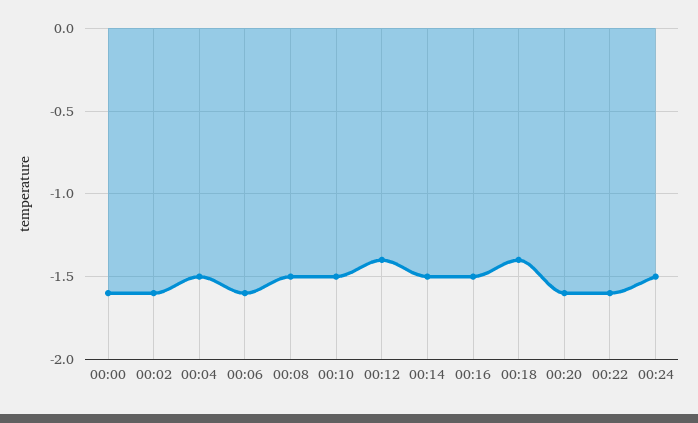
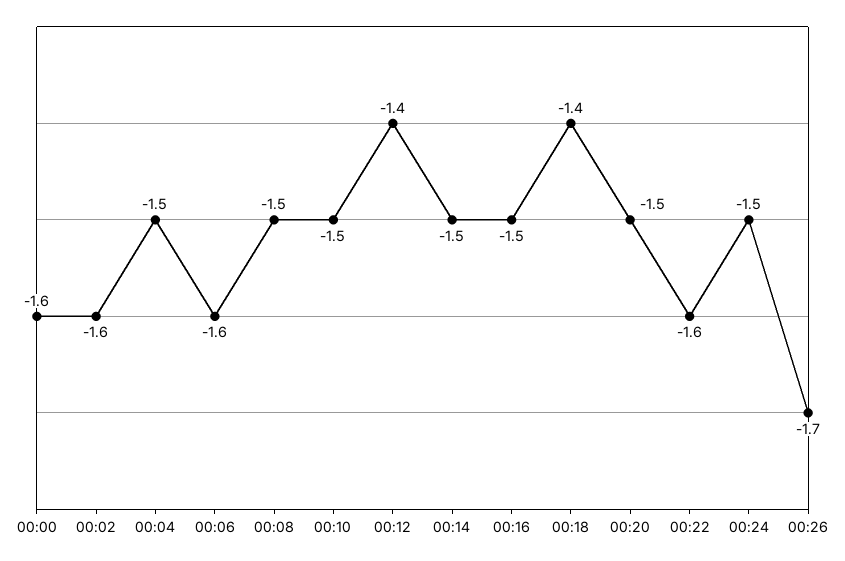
00:20: -1.6 -> -1.5
00:26: none -> -1.7

